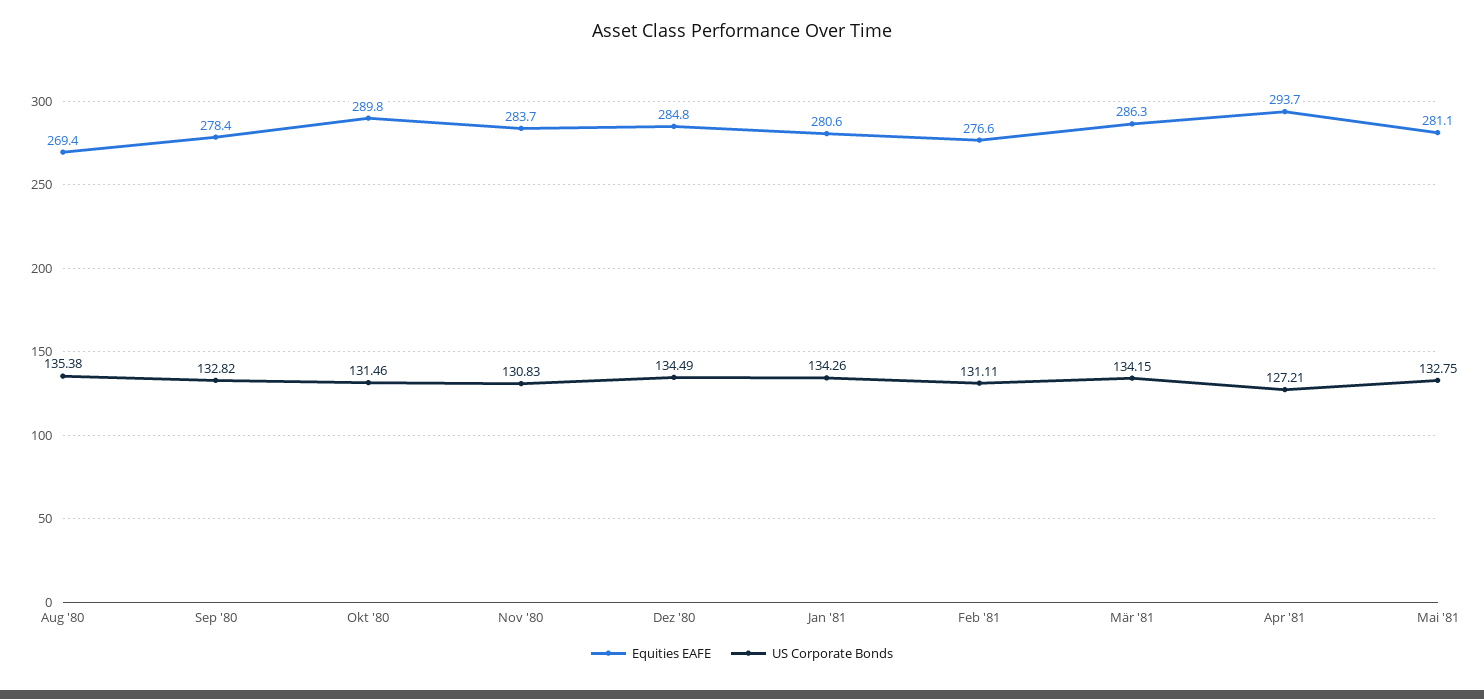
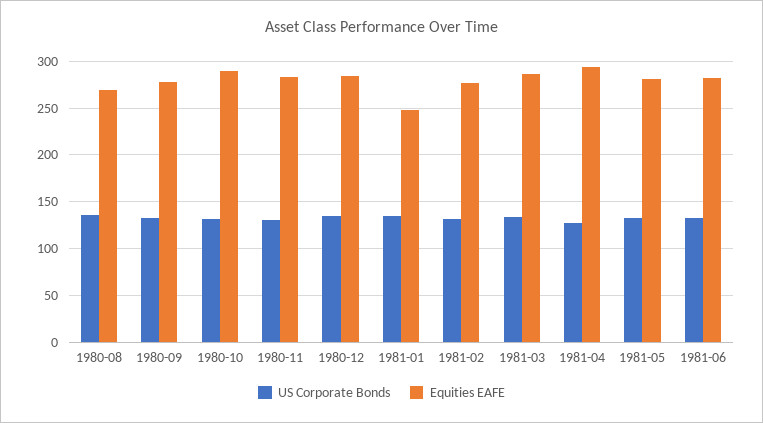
Equities EAFE, Jan '81: 280.6 -> 250
US Corporate Bonds, 1981-06: none -> 130
Equities EAFE, 1981-06: none -> 280

